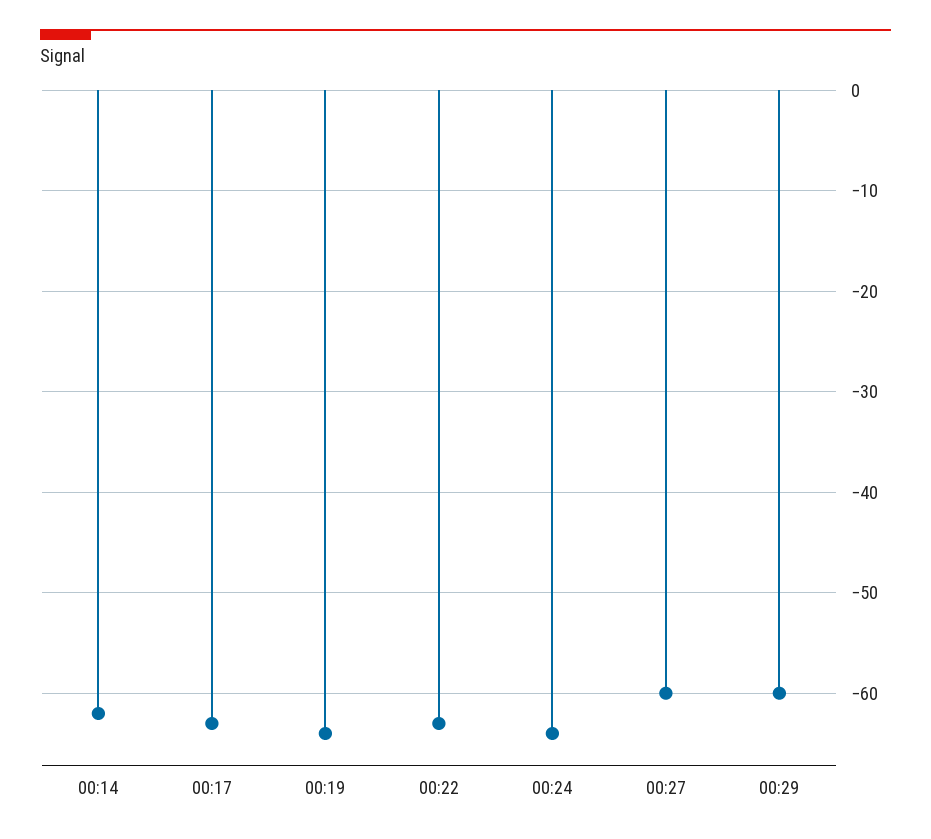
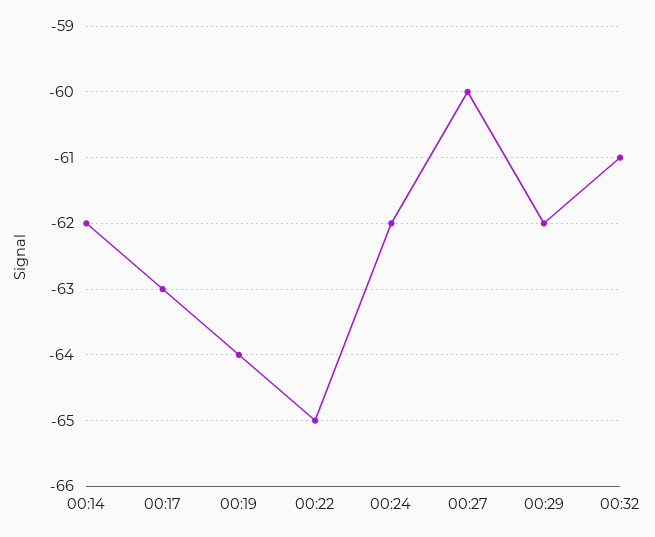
00:22: -63 -> -65
00:24: -64 -> -62
00:29: -60 -> -62
00:32: none -> -61

